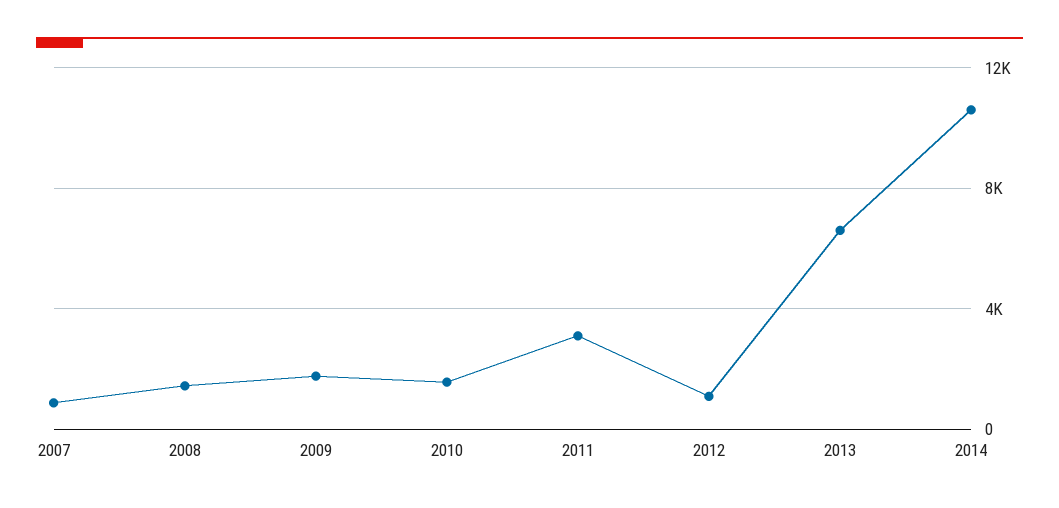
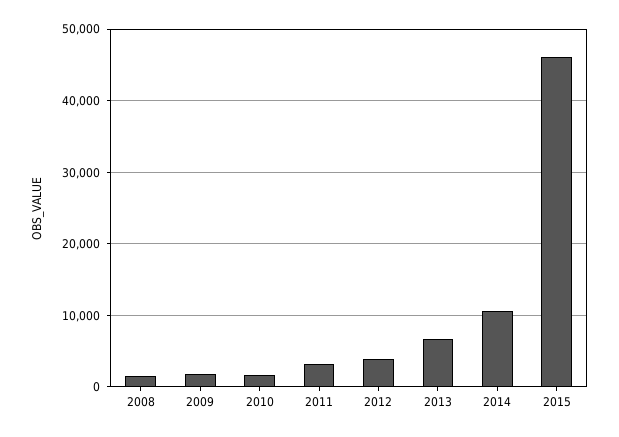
2007: 1000 -> none
2012: 1000 -> 4000
2015: none -> 46000

